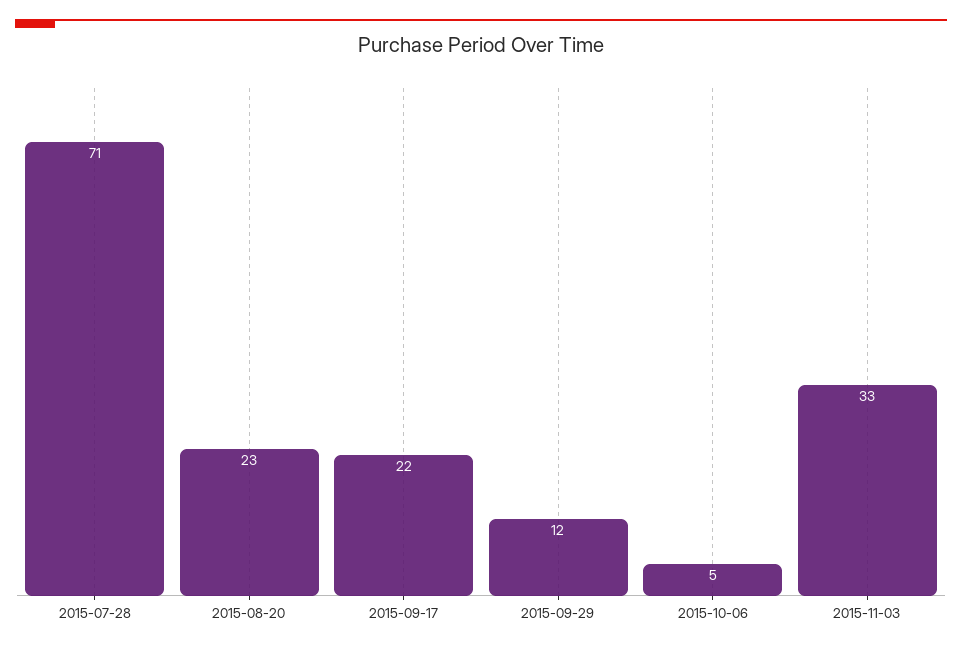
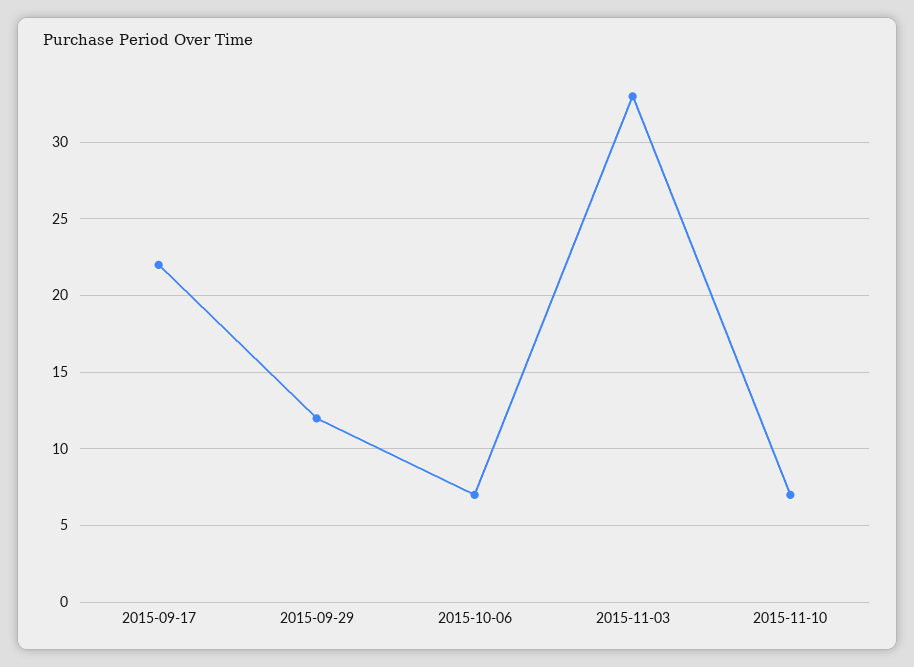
2015-07-28: 71 -> none
2015-08-20: 23 -> none
2015-10-06: 5 -> 7
2015-11-10: none -> 7

